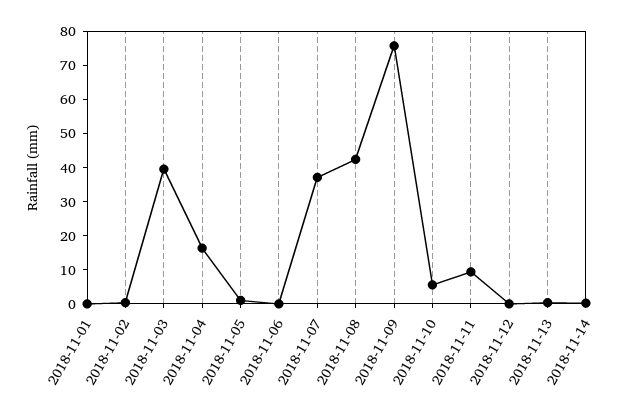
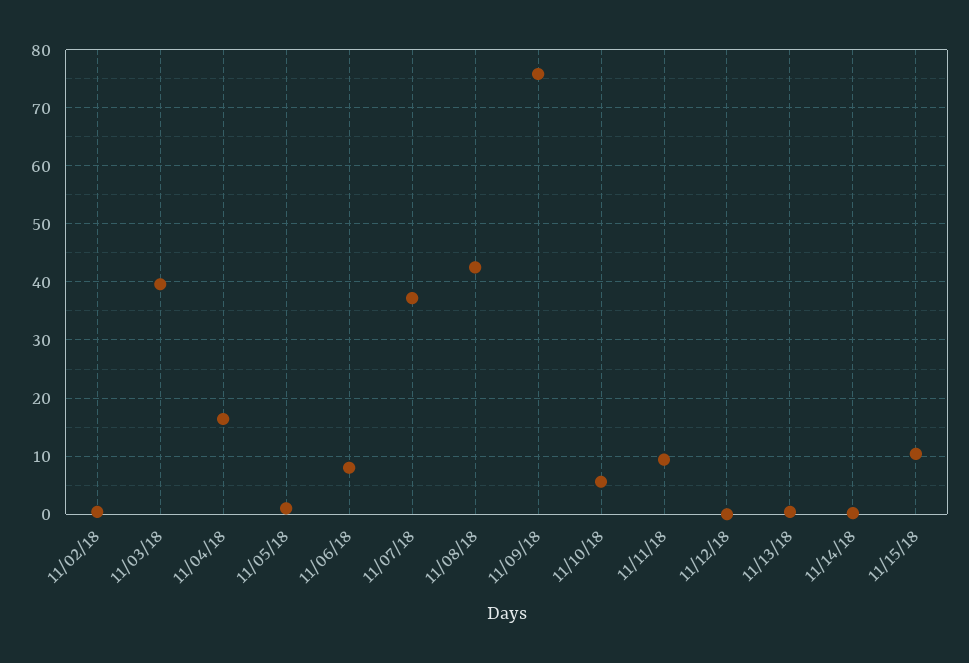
2018-11-01: 0 -> none
2018-11-06: 0 -> 8
11/15/18: none -> 10

